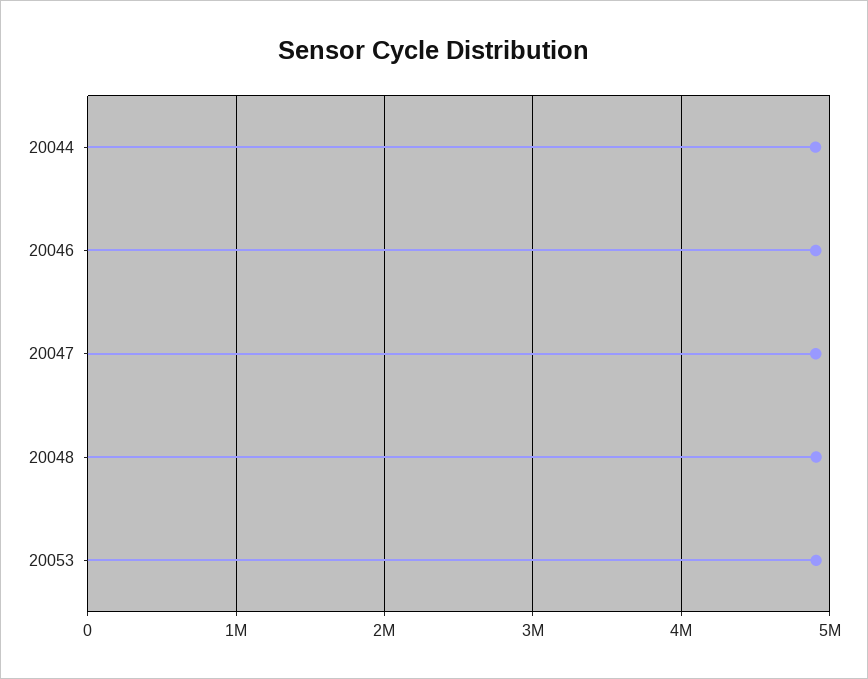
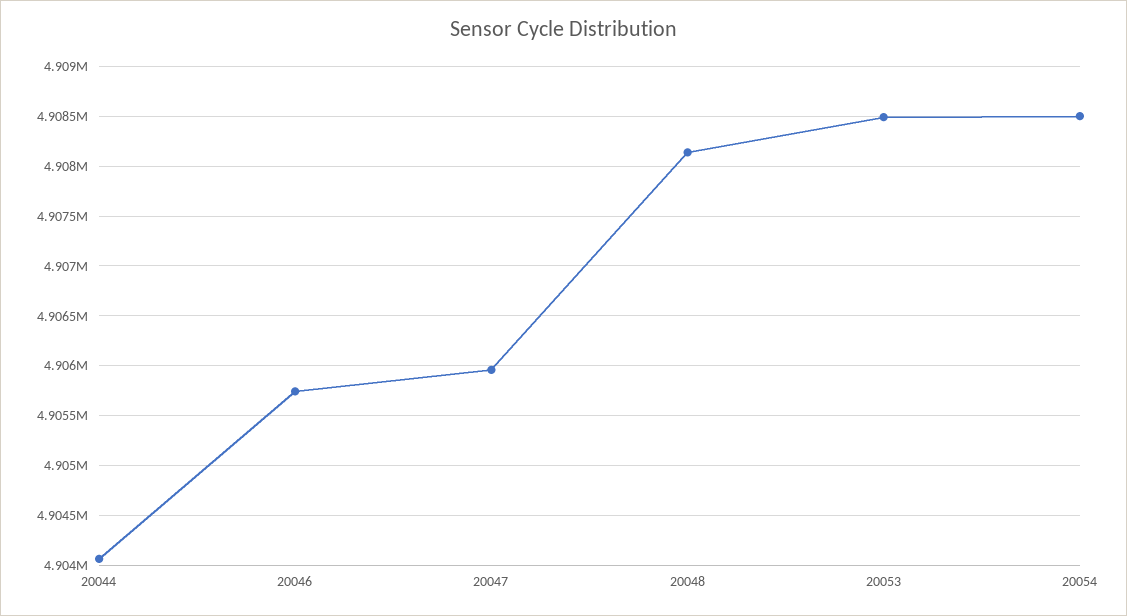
20054: none -> 4908500

